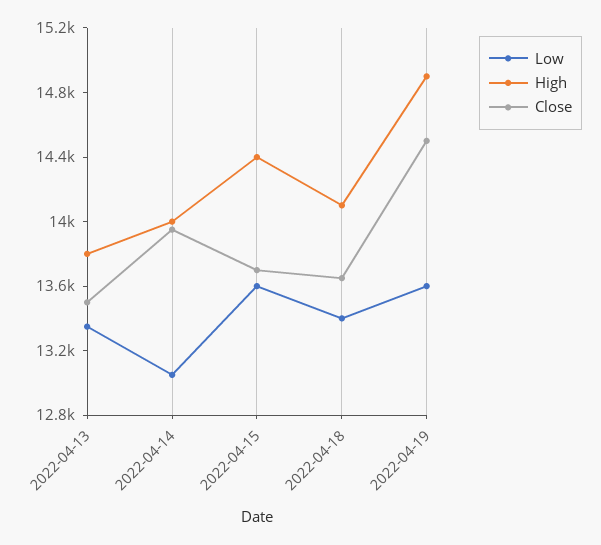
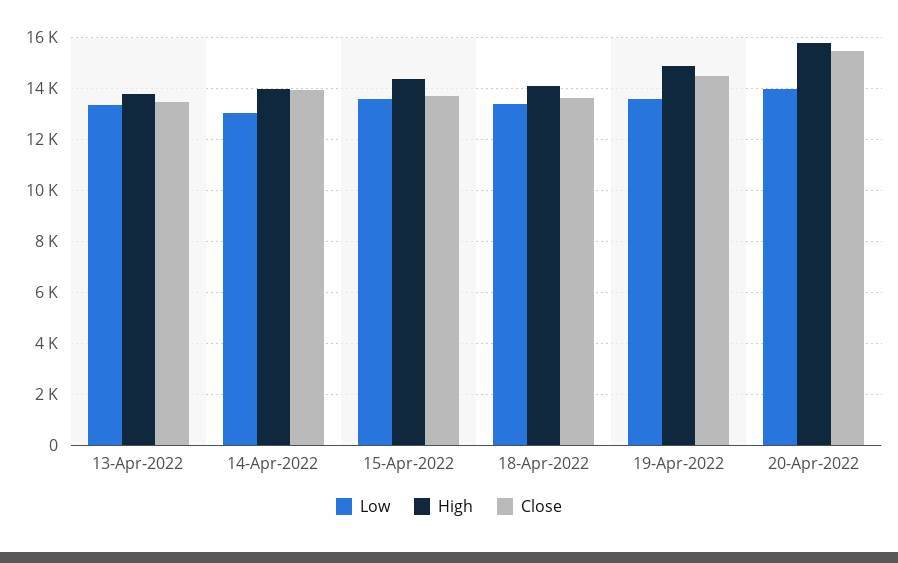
Low, 20-Apr-2022: none -> 14000
High, 20-Apr-2022: none -> 15750
Close, 20-Apr-2022: none -> 15500

